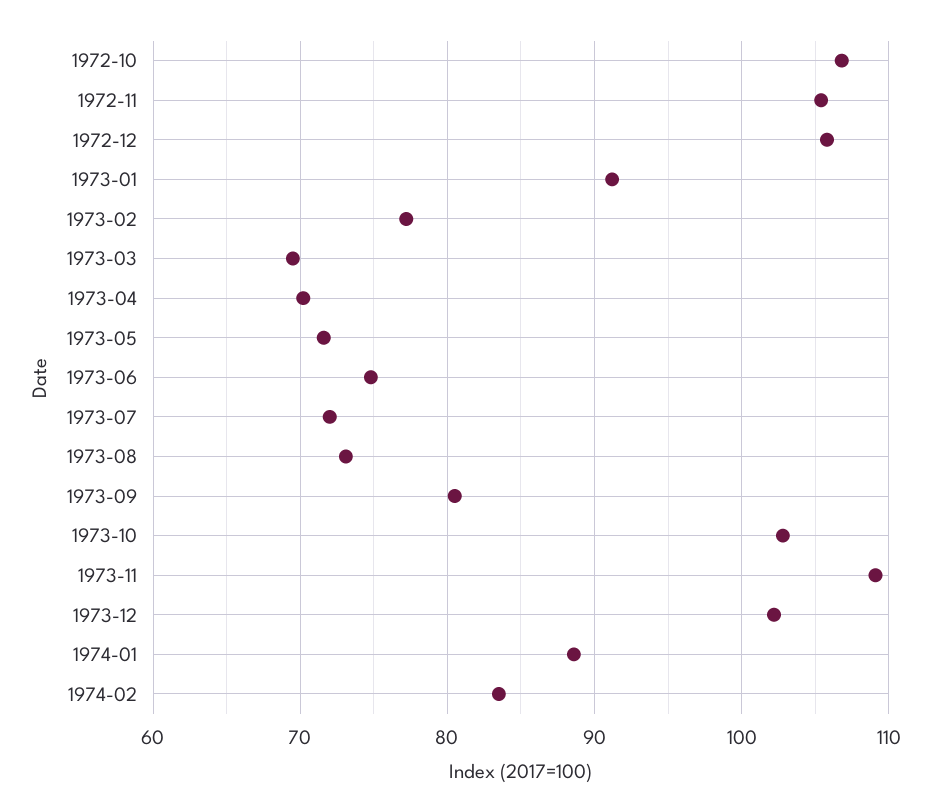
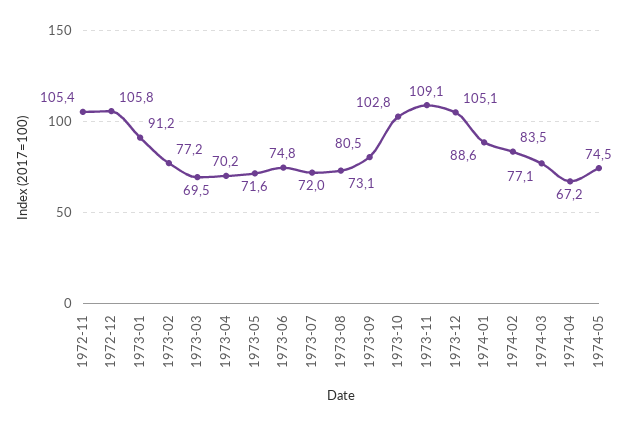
1972-10: 107 -> none
1973-12: 102 -> 105.1
1974-03: none -> 77.1
1974-04: none -> 67.2
1974-05: none -> 74.5

